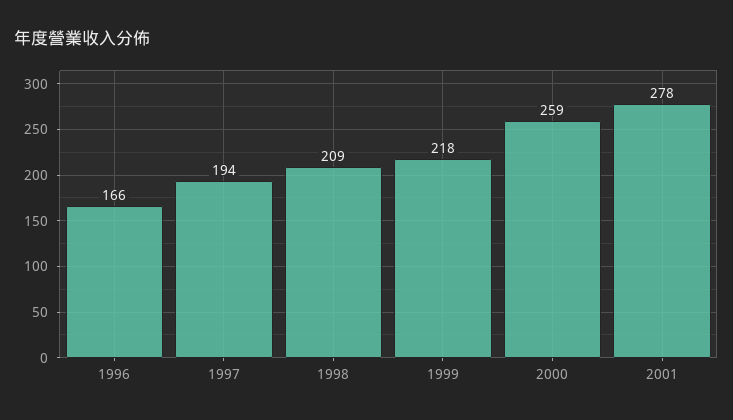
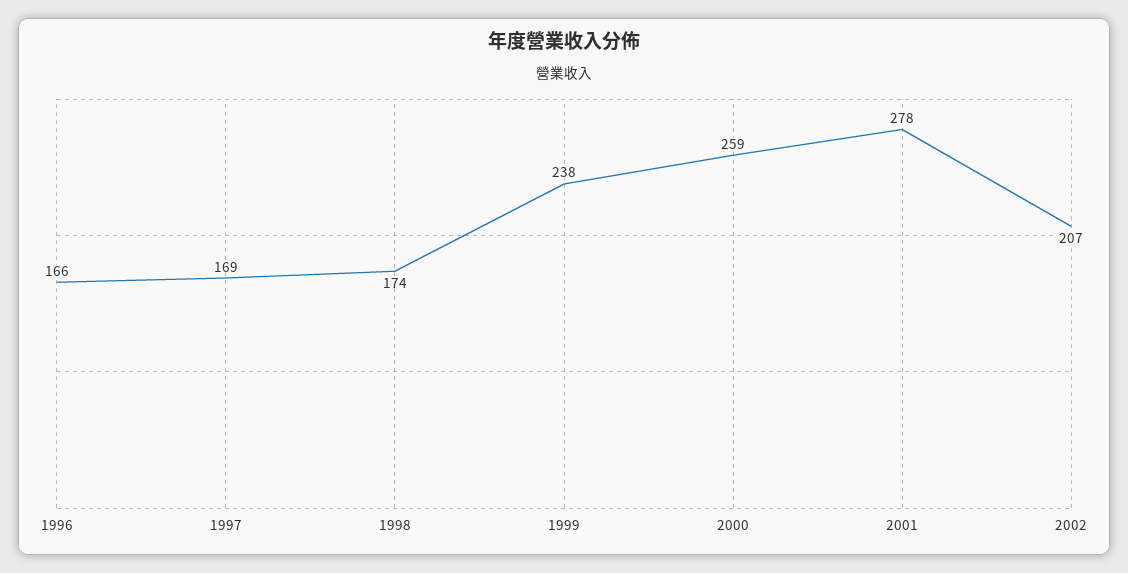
1997: 194 -> 169
1998: 209 -> 174
1999: 218 -> 238
2002: none -> 207

